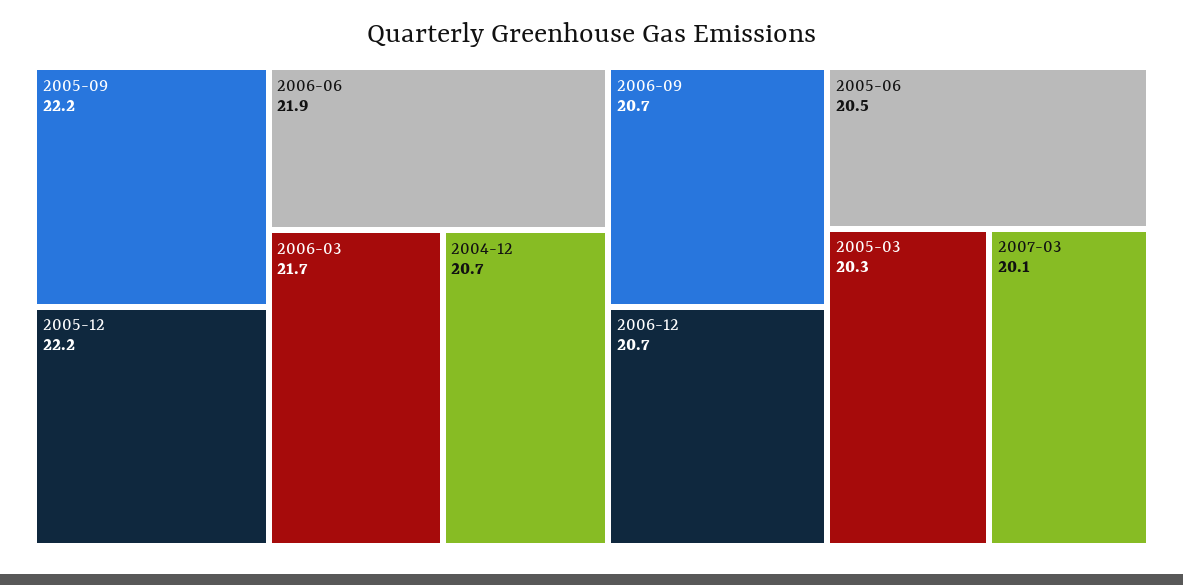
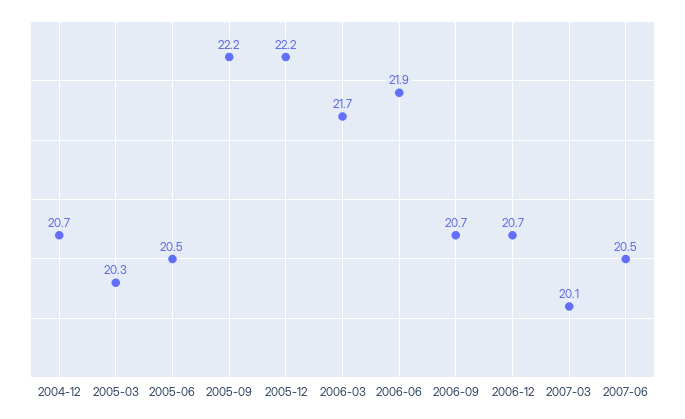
2007-06: none -> 20.5

